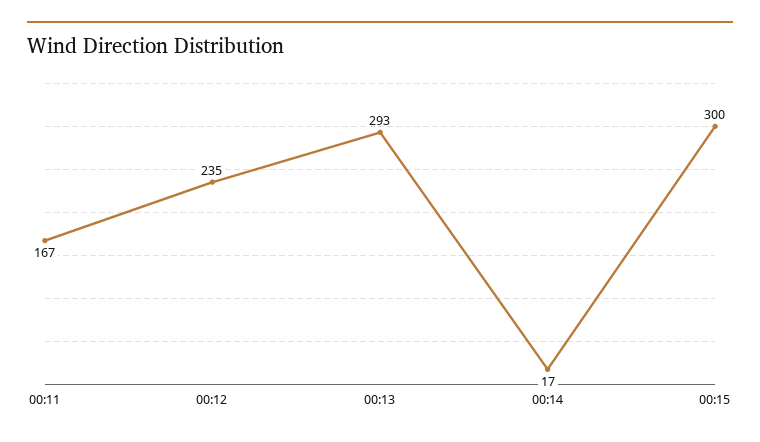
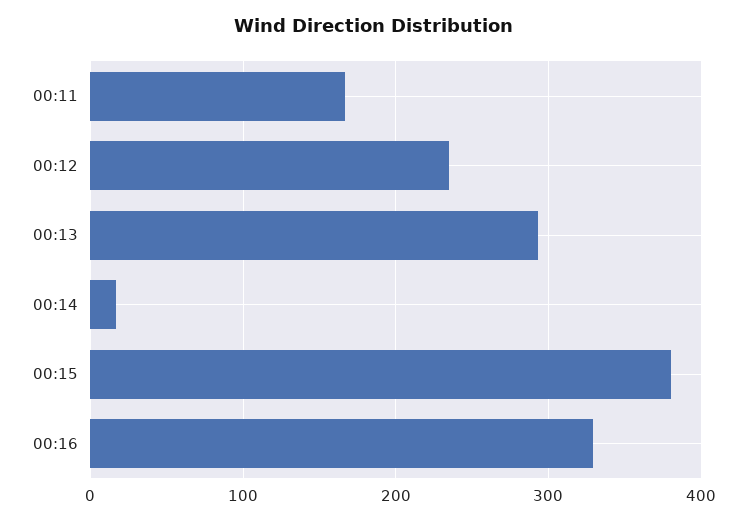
00:15: 300 -> 380
00:16: none -> 330

